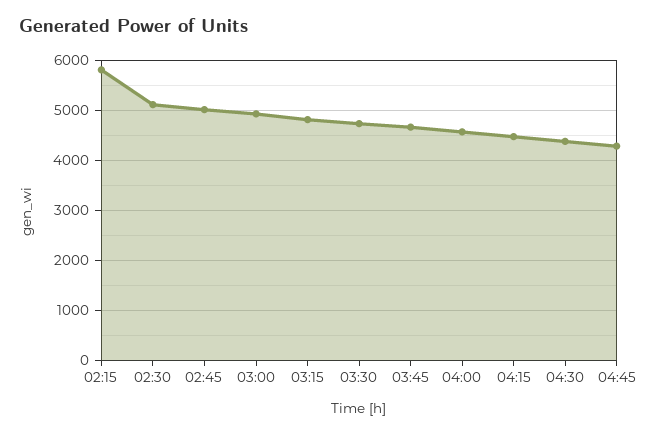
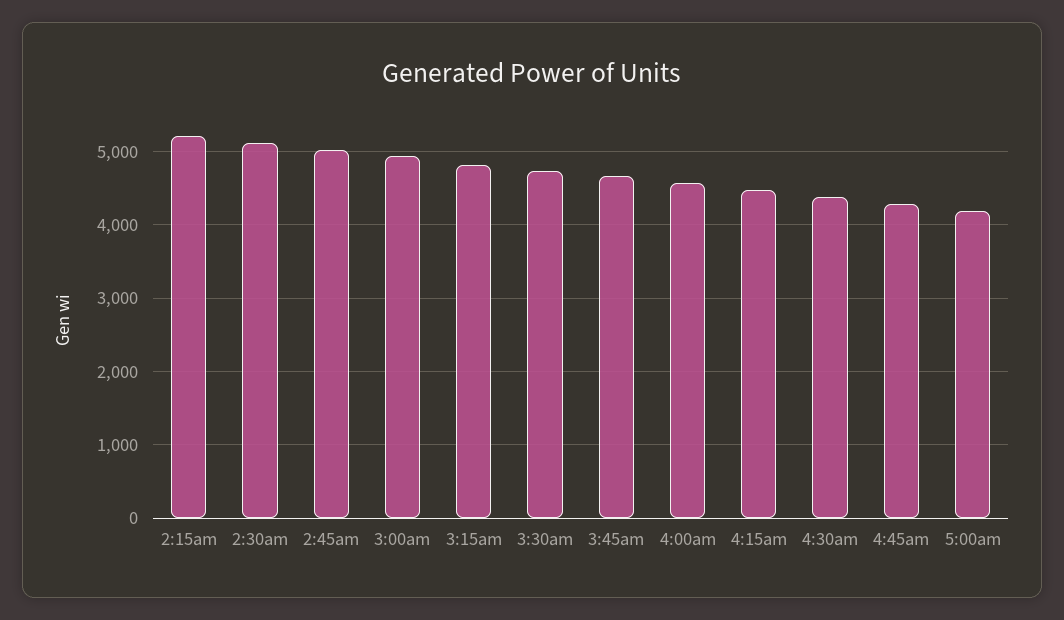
02:15: 5800 -> 5200
5:00am: none -> 4200

